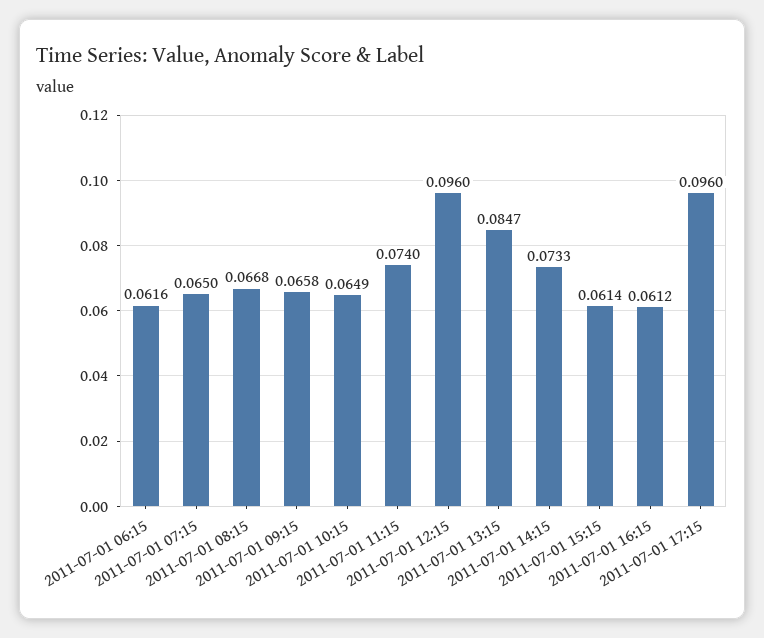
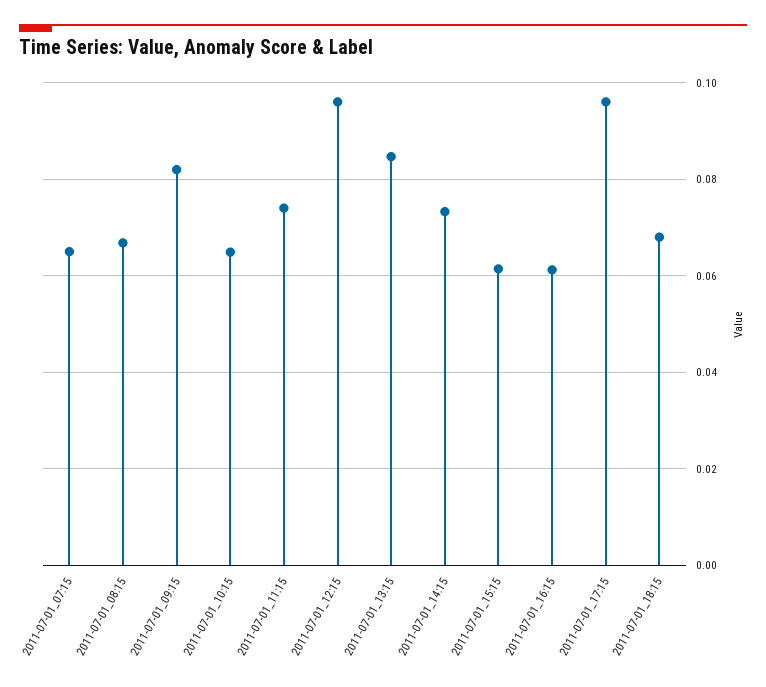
2011-07-01 06:15: 0.0616 -> none
2011-07-01 09:15: 0.0658 -> 0.082
2011-07-01_18:15: none -> 0.068

